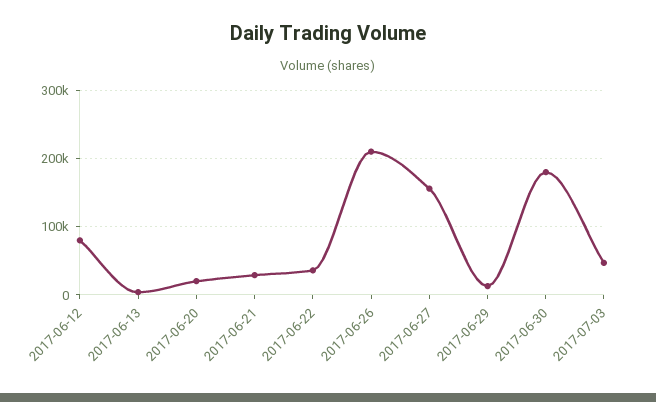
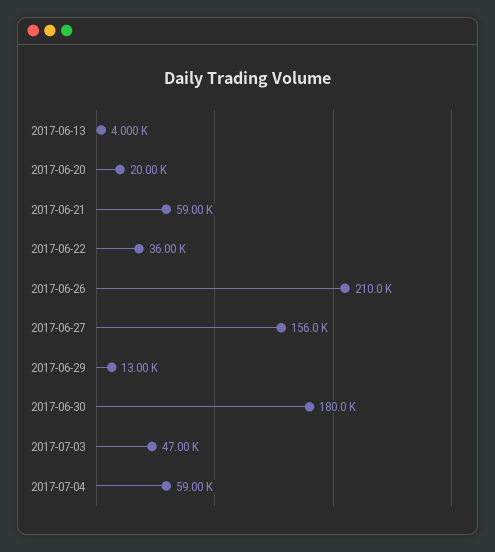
2017-06-12: 80000 -> none
2017-06-21: 30000 -> 59000
2017-07-04: none -> 59000

